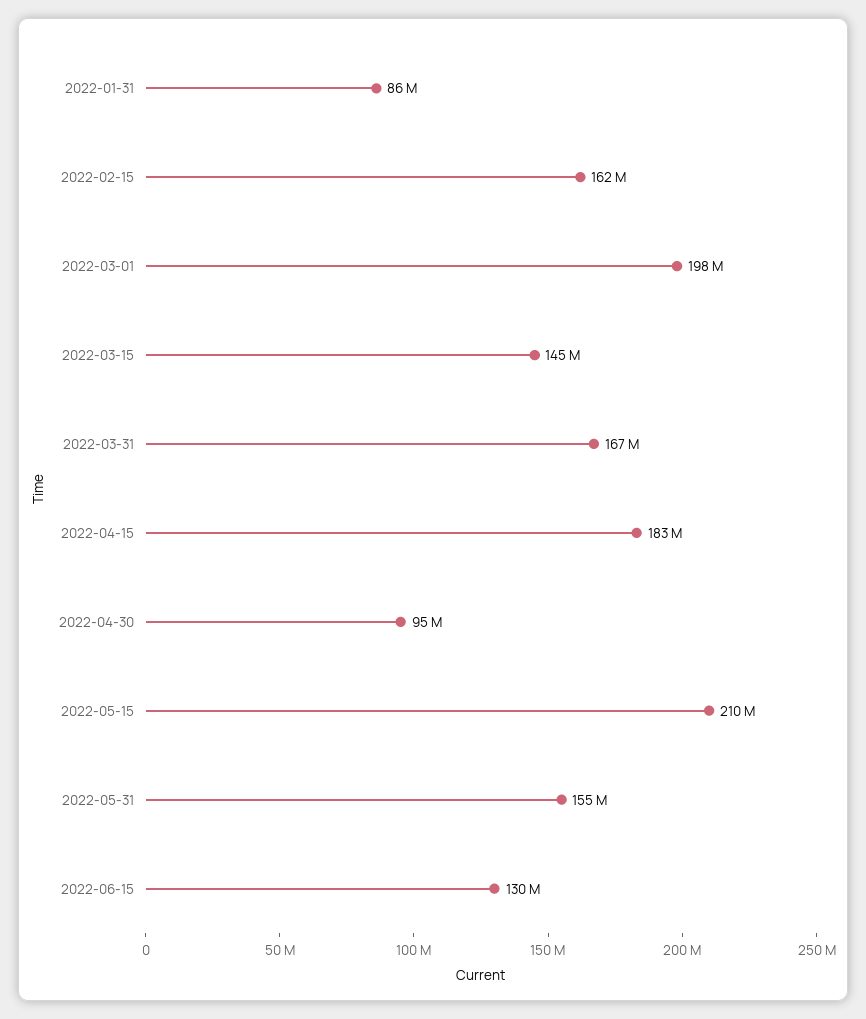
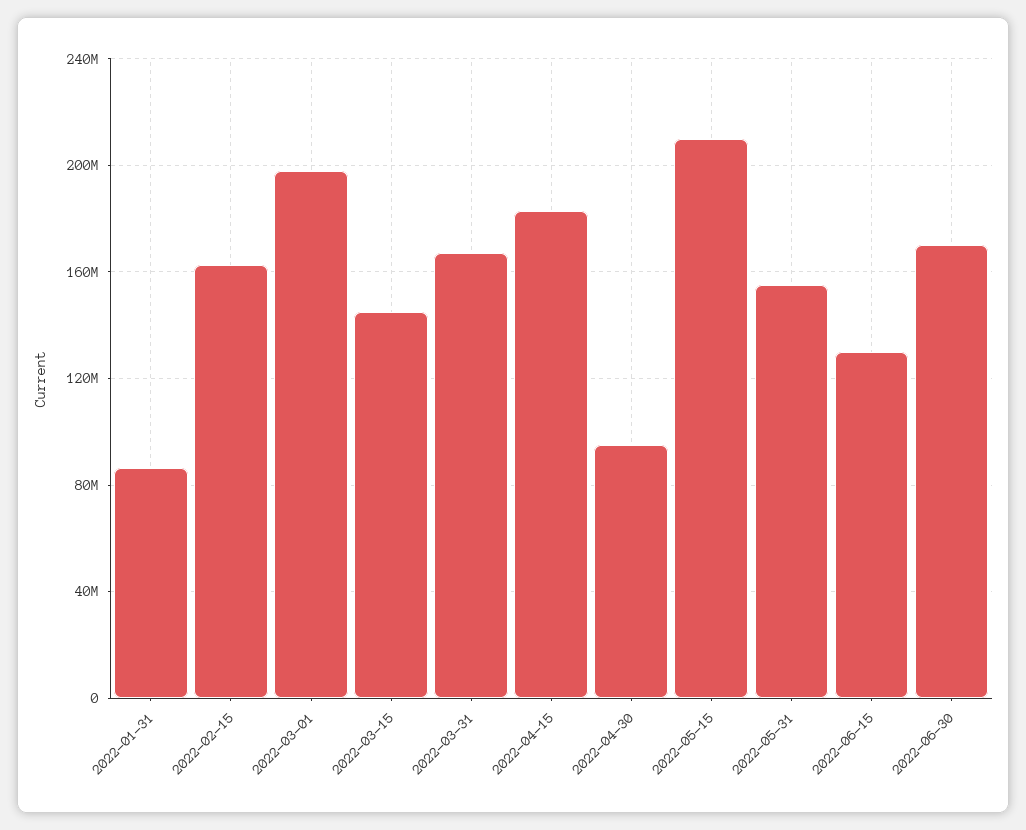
2022-06-30: none -> 170000000

